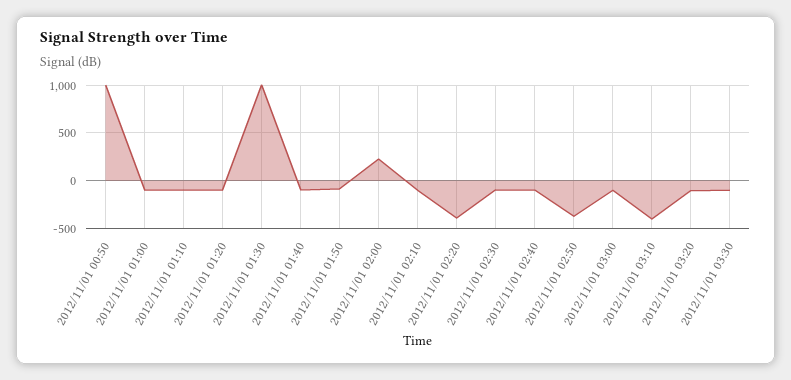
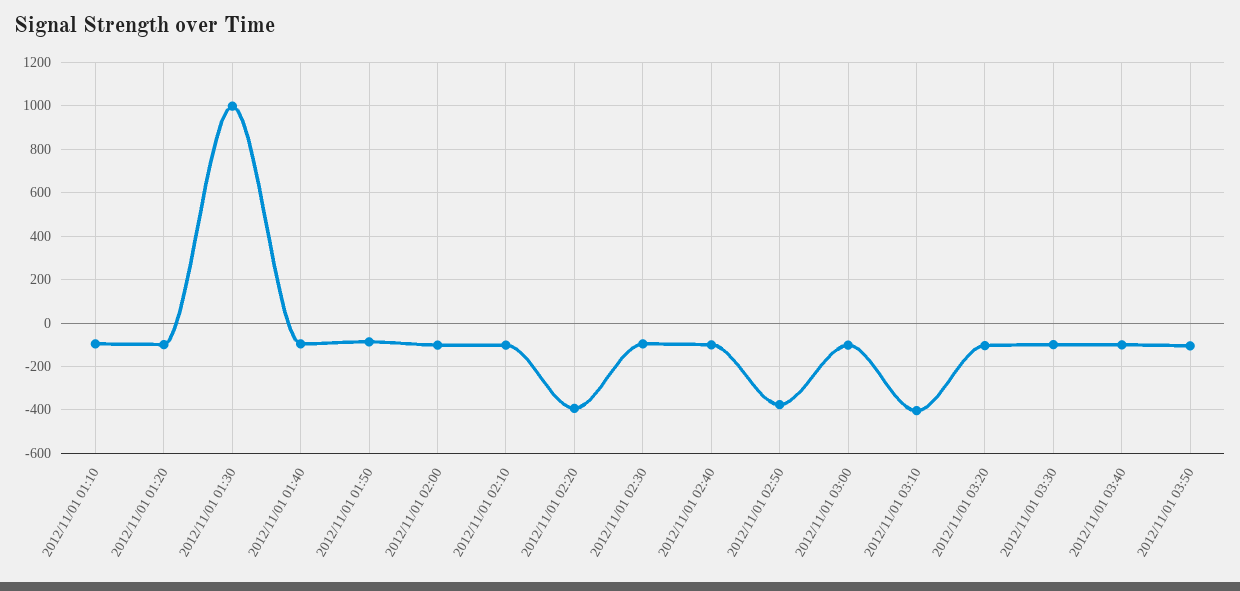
2012/11/01 00:50: 1000 -> none
2012/11/01 01:00: -100 -> none
2012/11/01 02:00: 200 -> -100
2012/11/01 03:40: none -> -100
2012/11/01 03:50: none -> -100

